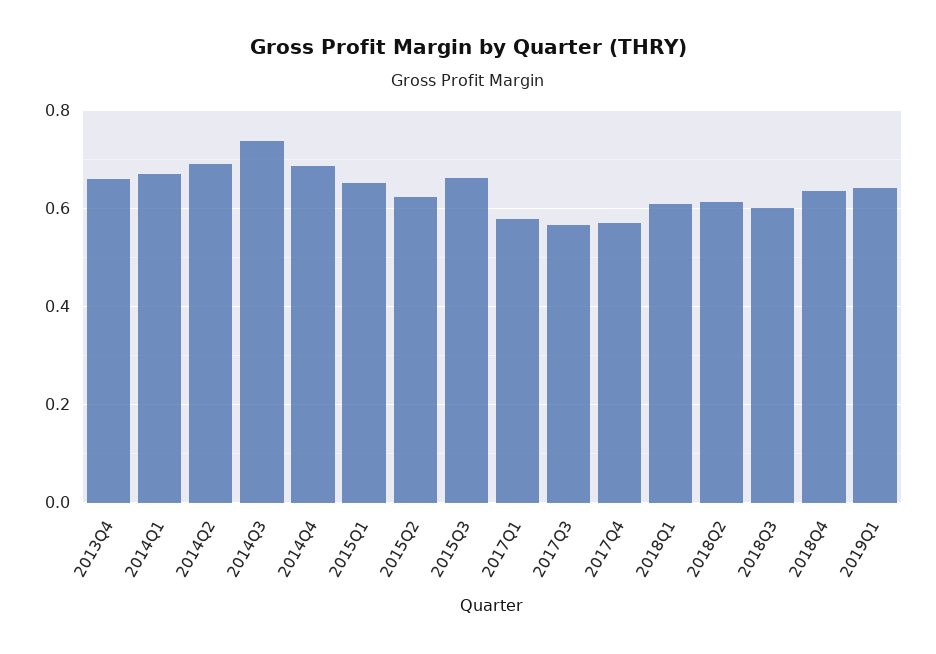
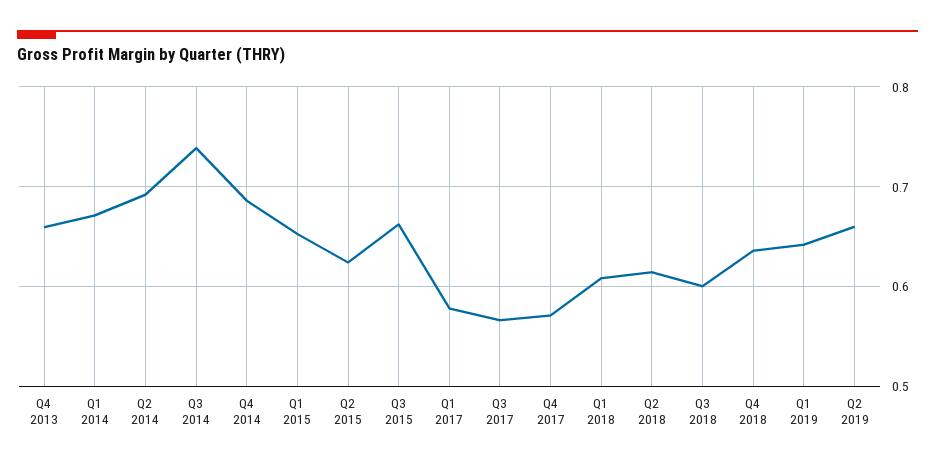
Q2 2019: none -> 0.66

